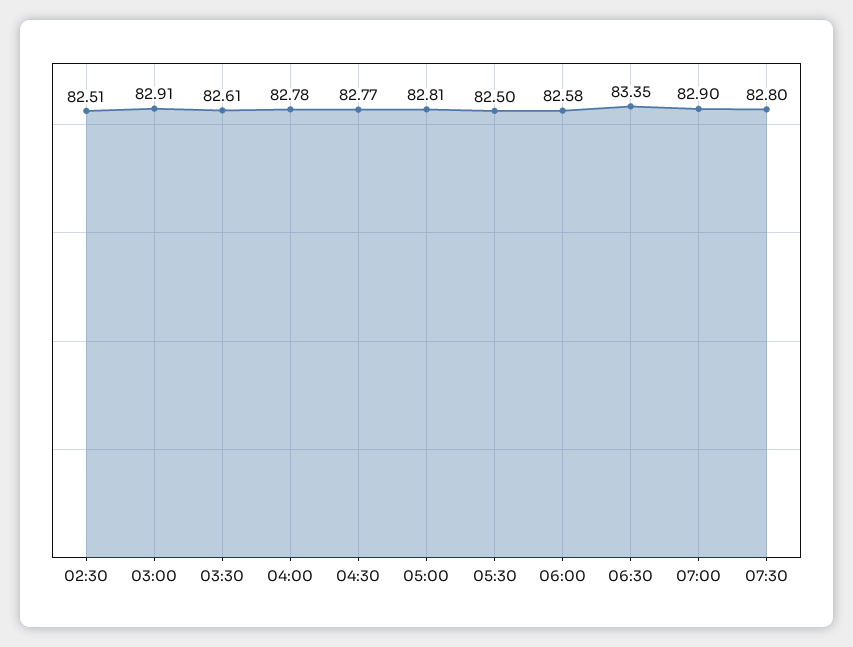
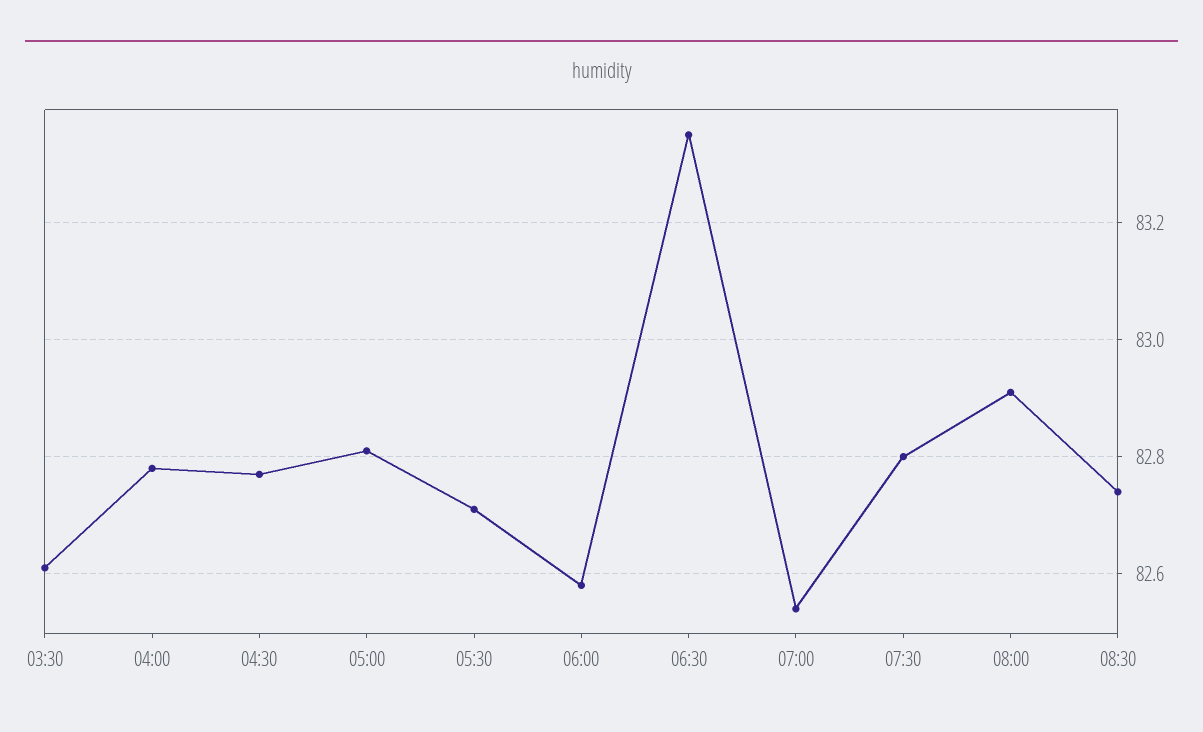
02:30: 82.51 -> none
03:00: 82.91 -> none
05:30: 82.5 -> 82.7
07:00: 82.9 -> 82.55
08:00: none -> 82.9
08:30: none -> 82.75

